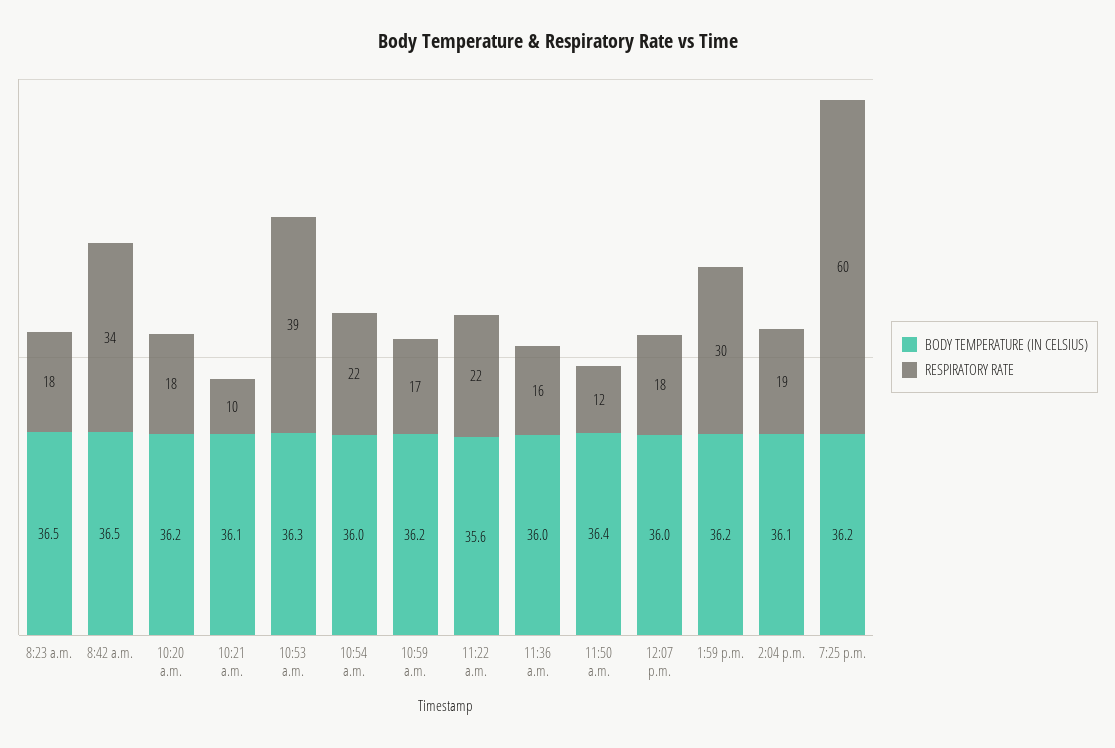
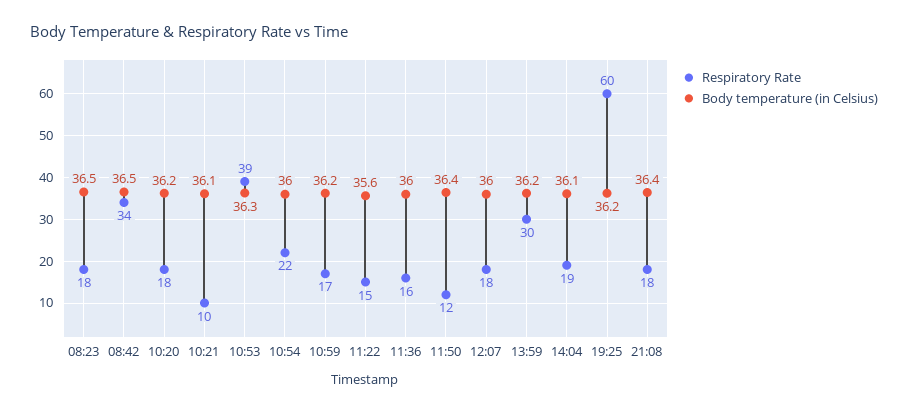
RESPIRATORY RATE, 11:22 a.m.: 22 -> 15
RESPIRATORY RATE, 21:08: none -> 18
BODY TEMPERATURE (IN CELSIUS), 21:08: none -> 36.4

